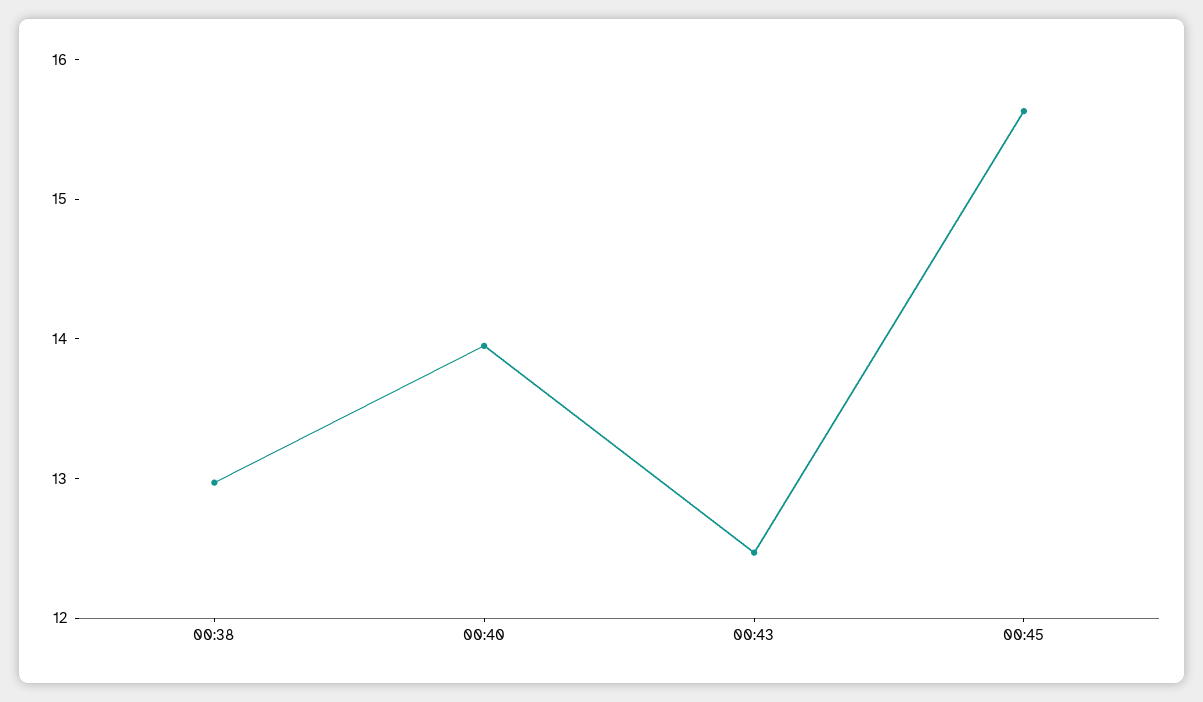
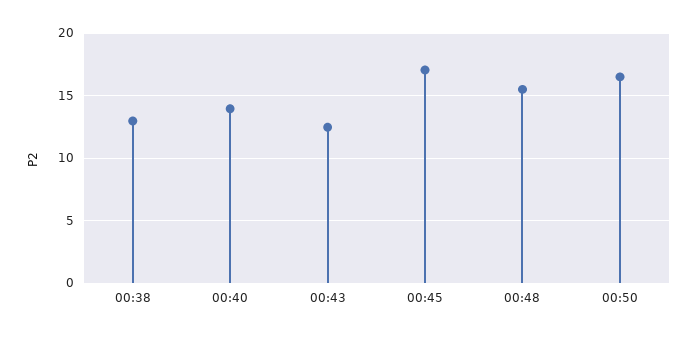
00:45: 15.6 -> 17
00:48: none -> 15.5
00:50: none -> 16.5

